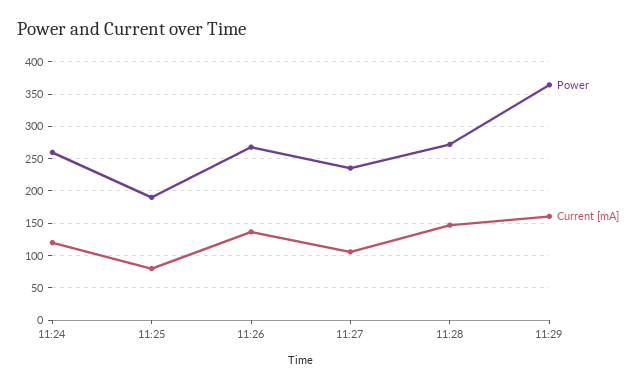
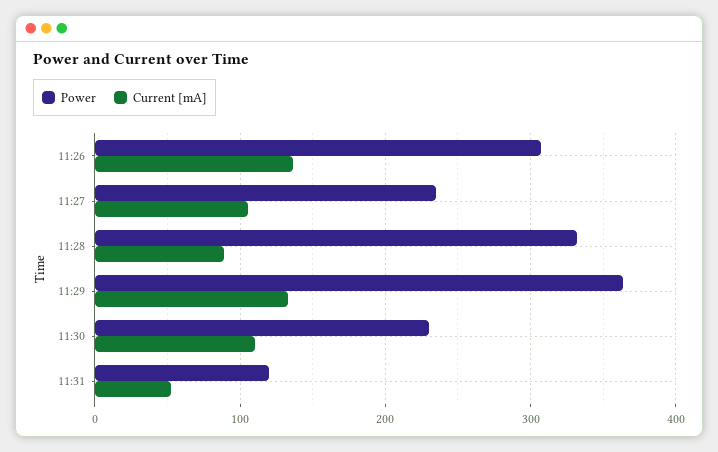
Power, 11:24: 260 -> none
Current [mA], 11:24: 120 -> none
Power, 11:25: 190 -> none
Current [mA], 11:25: 80 -> none
Power, 11:26: 270 -> 310
Power, 11:28: 270 -> 330
Current [mA], 11:28: 150 -> 90
Current [mA], 11:29: 160 -> 130
Power, 11:30: none -> 230
Current [mA], 11:30: none -> 110
Power, 11:31: none -> 120
Current [mA], 11:31: none -> 50

